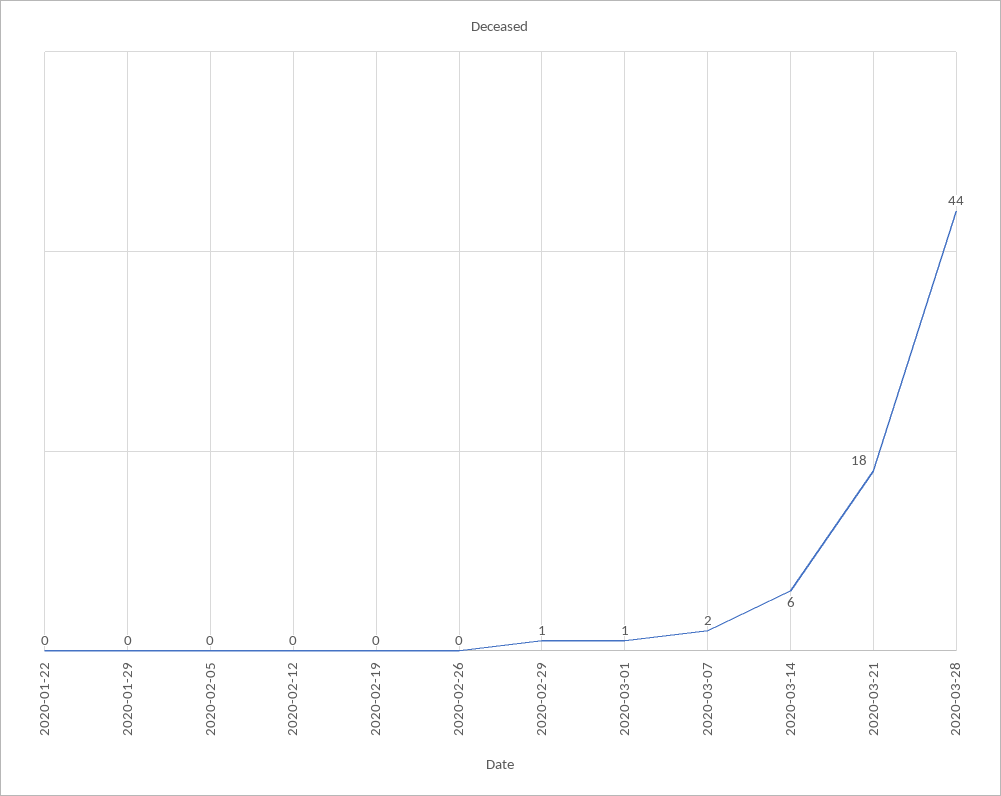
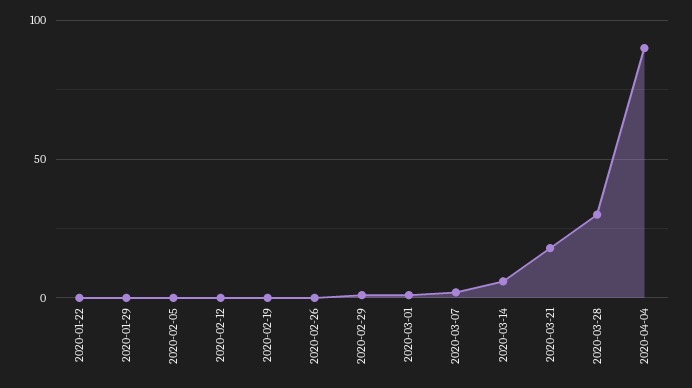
2020-03-28: 44 -> 30
2020-04-04: none -> 90

